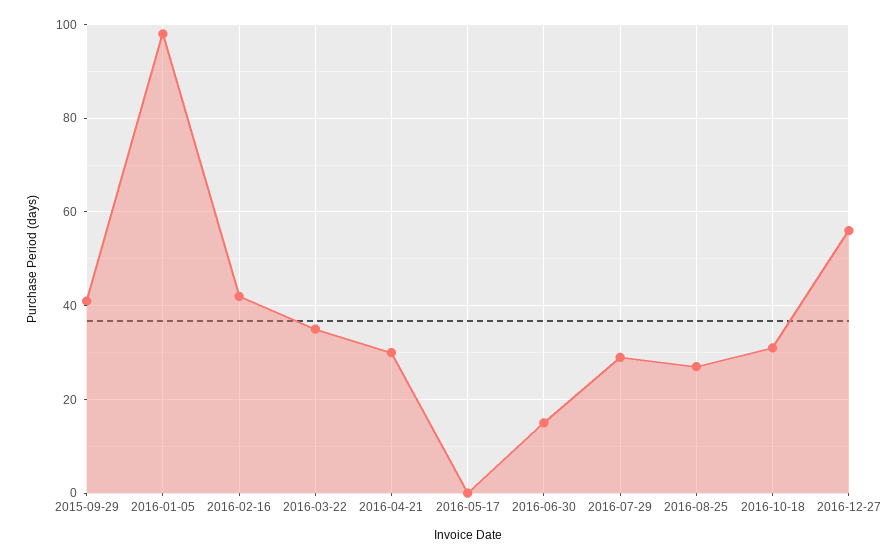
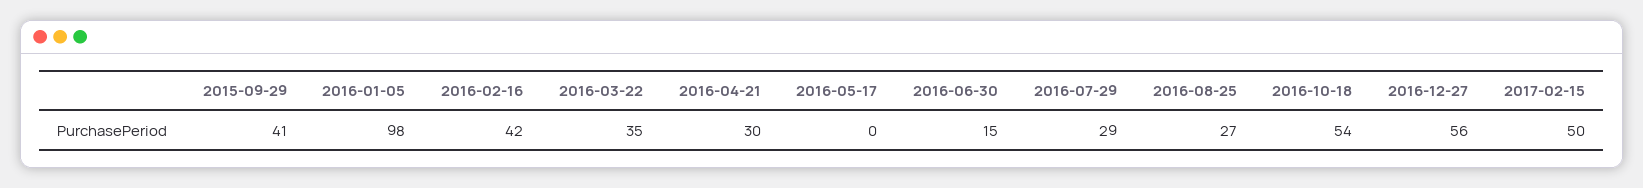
2016-10-18: 30 -> 54
2017-02-15: none -> 50

